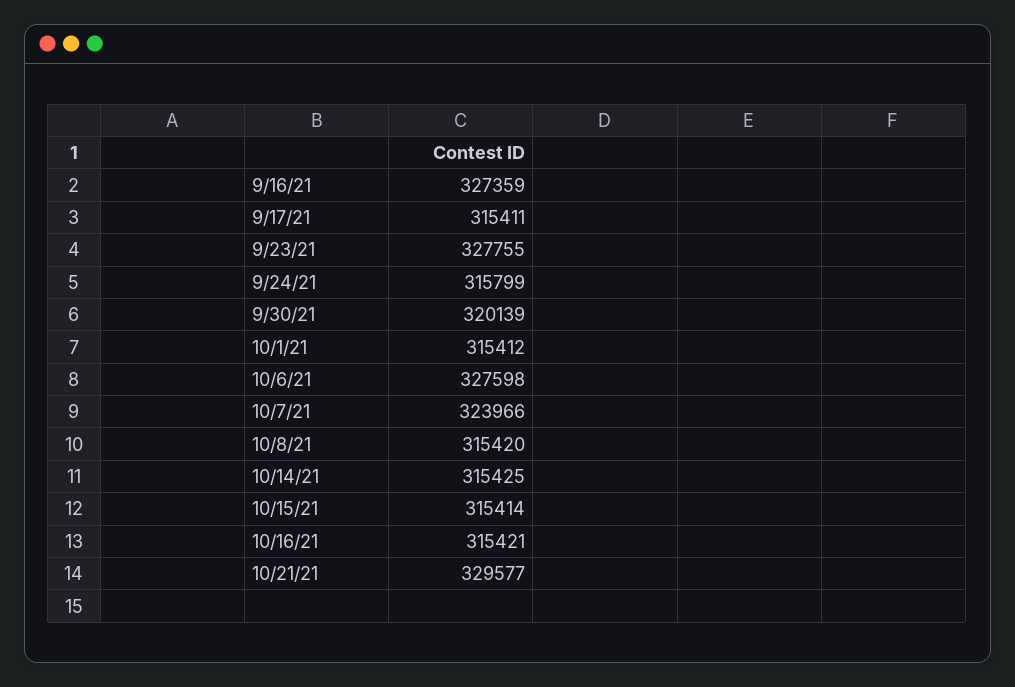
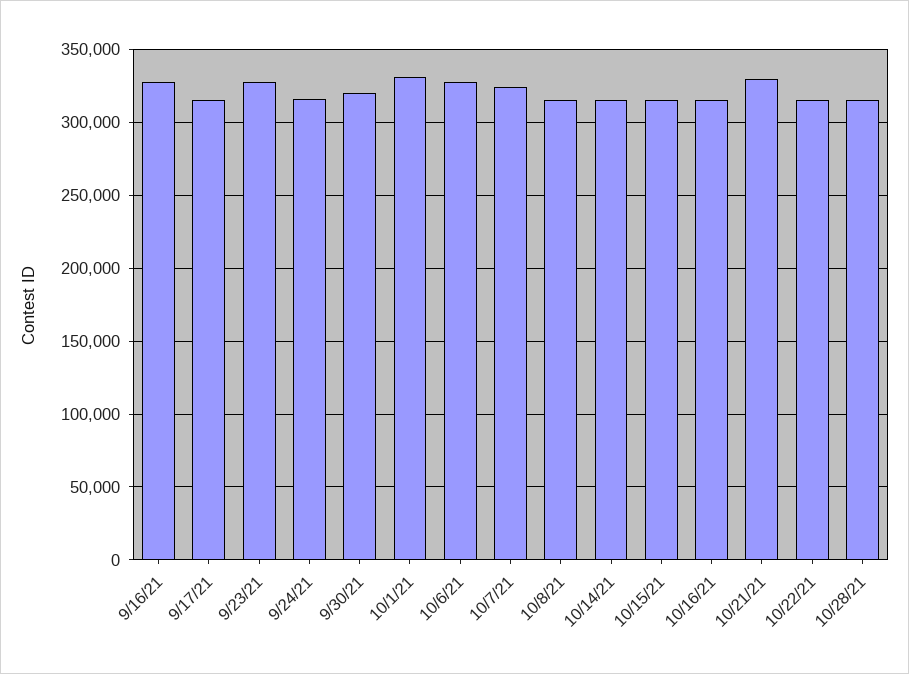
10/1/21: 315412 -> 330000
10/22/21: none -> 315000
10/28/21: none -> 315000

